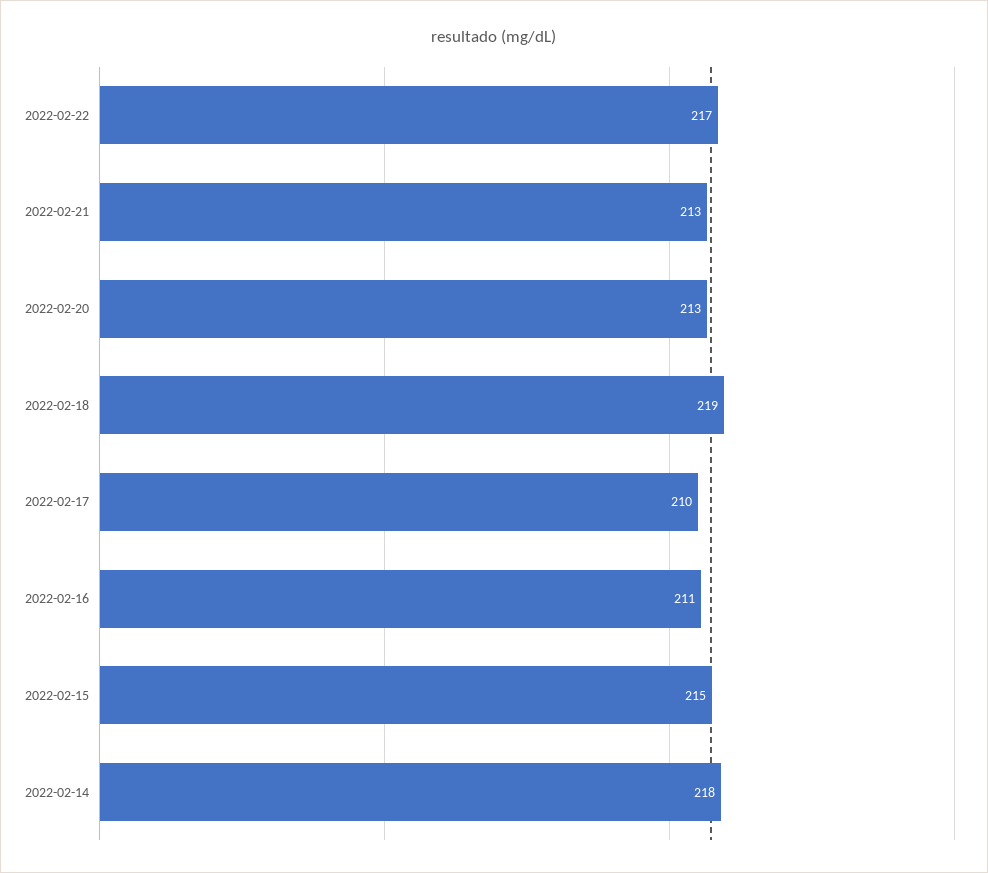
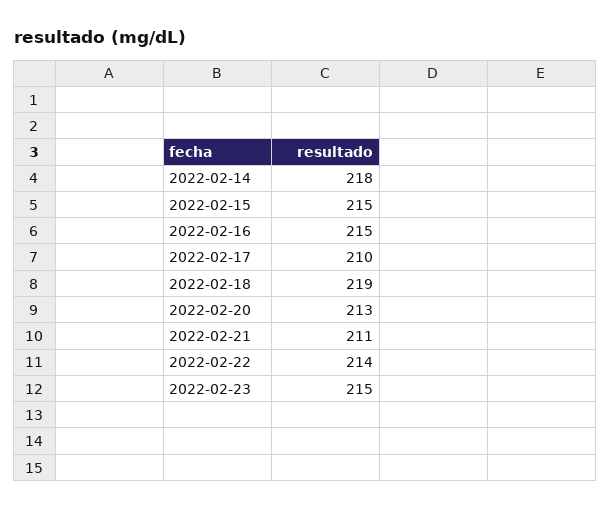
2022-02-22: 217 -> 214
2022-02-21: 213 -> 211
2022-02-16: 211 -> 215
2022-02-23: none -> 215

